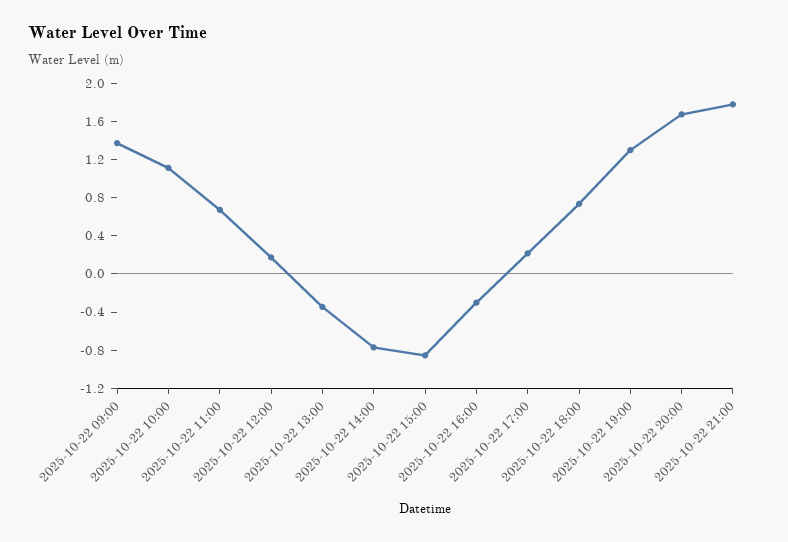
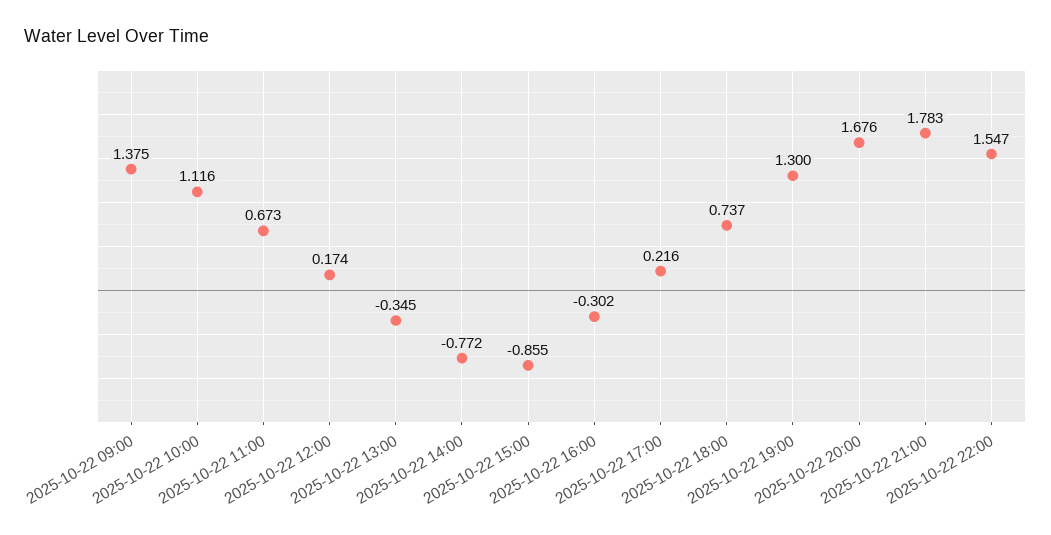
2025-10-22 22:00: none -> 1.547

